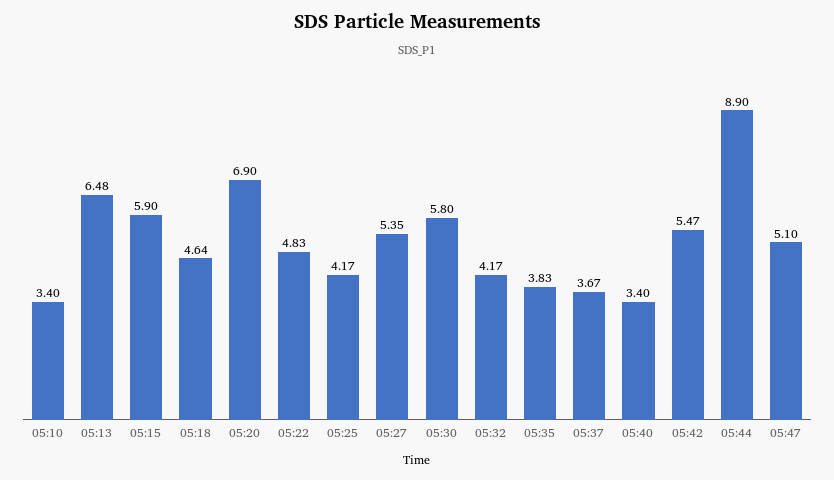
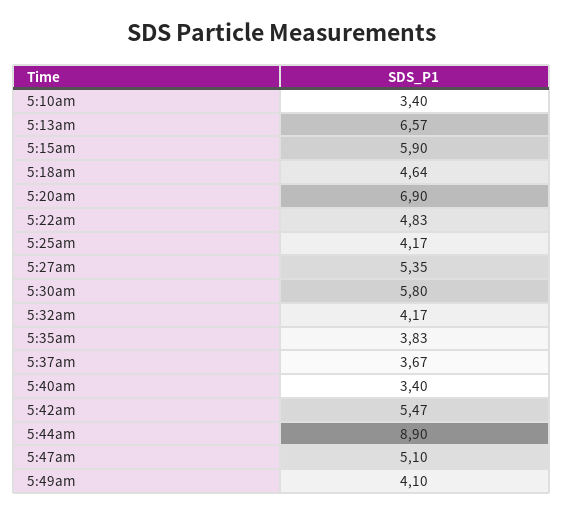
05:13: 6.48 -> 6.57
5:49am: none -> 4.1

